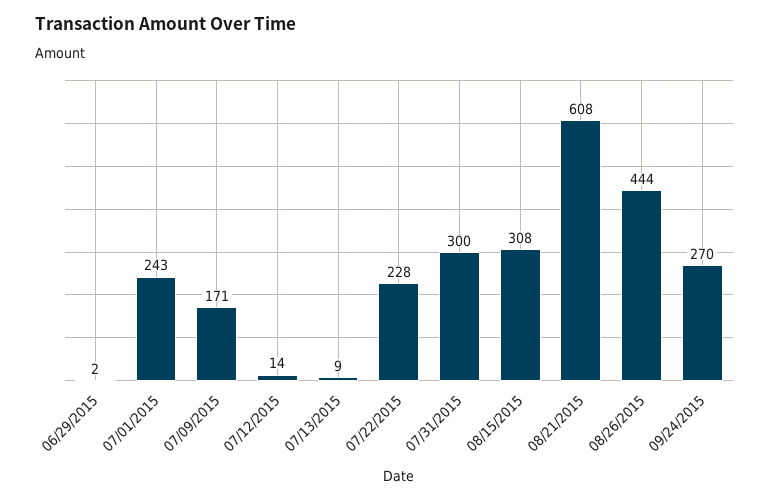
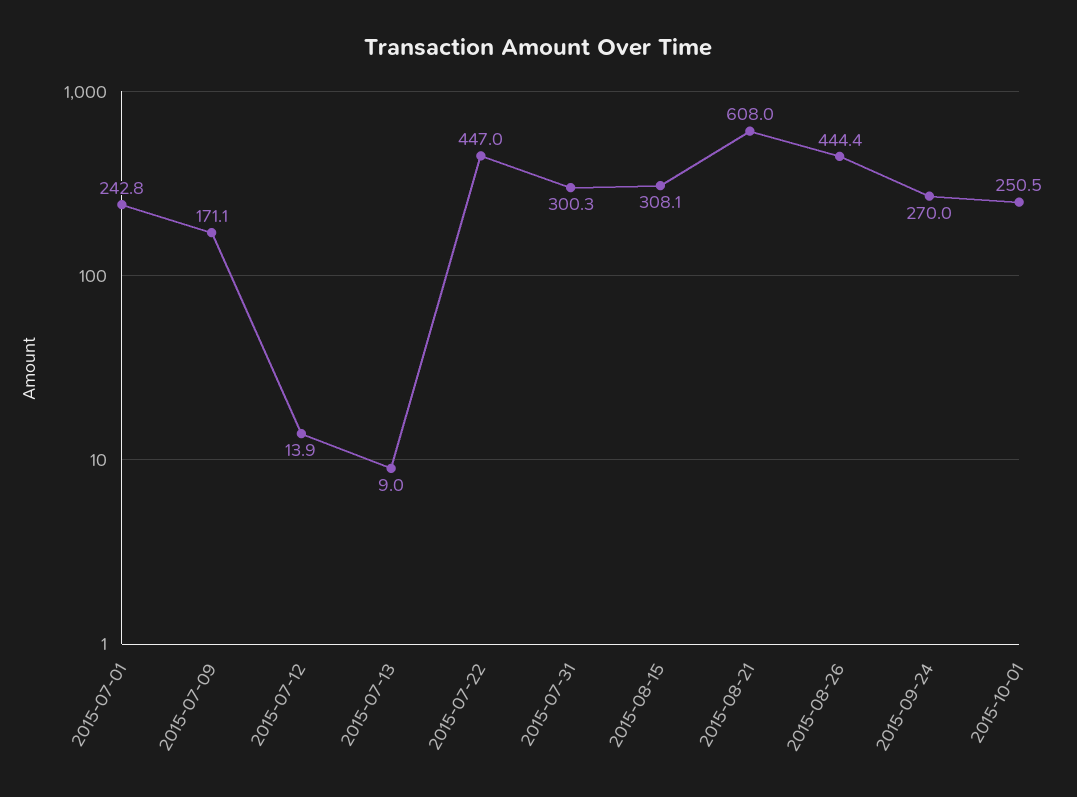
06/29/2015: 2 -> none
07/22/2015: 228 -> 447
2015-10-01: none -> 250.5

